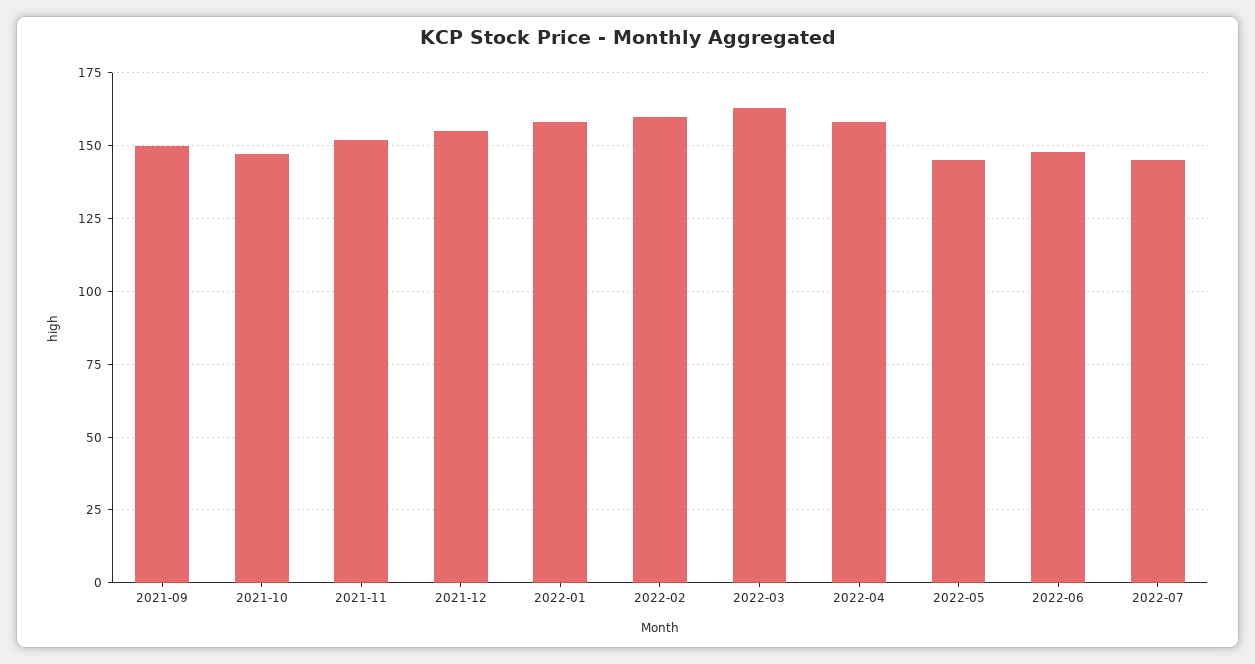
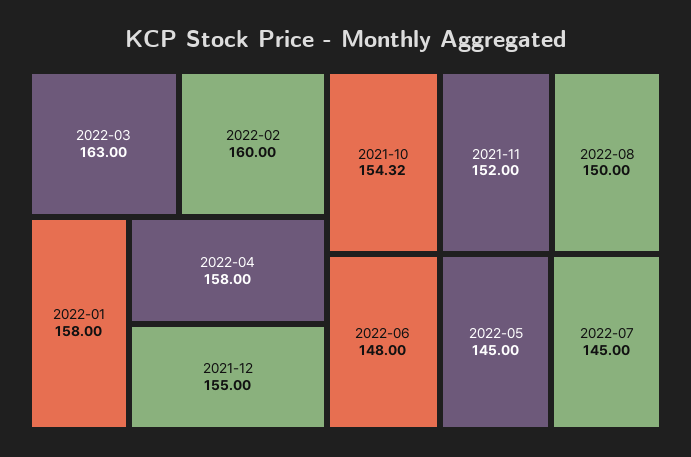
2021-09: 150 -> none
2021-10: 147.5 -> 154.32
2022-08: none -> 150

